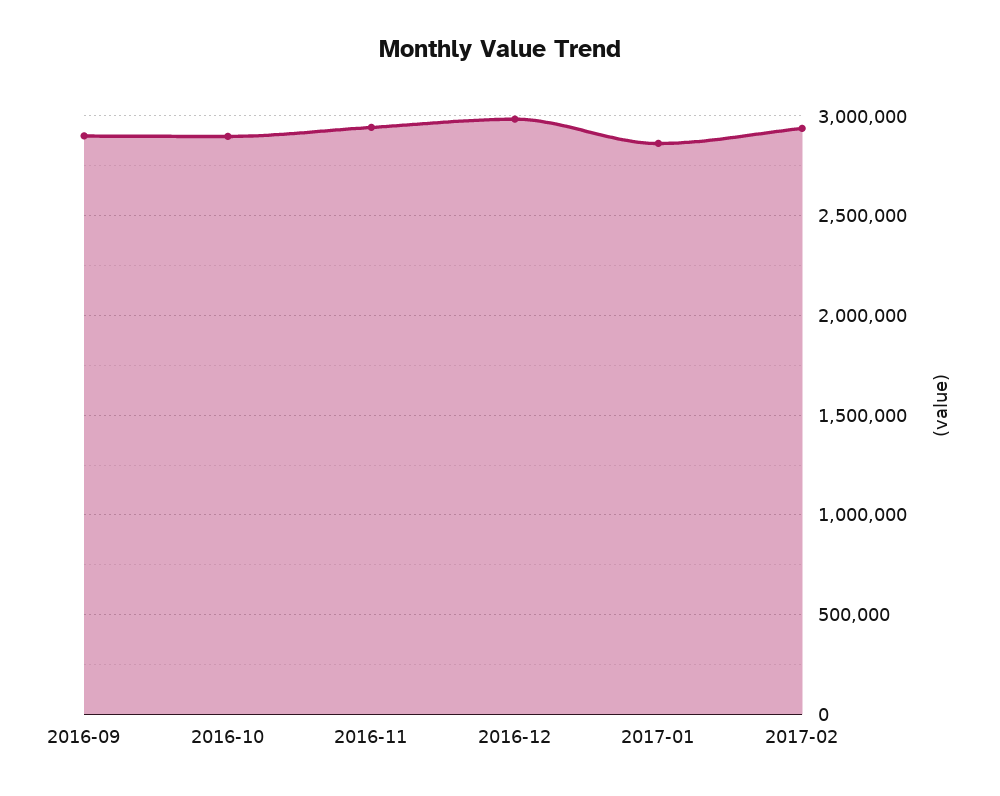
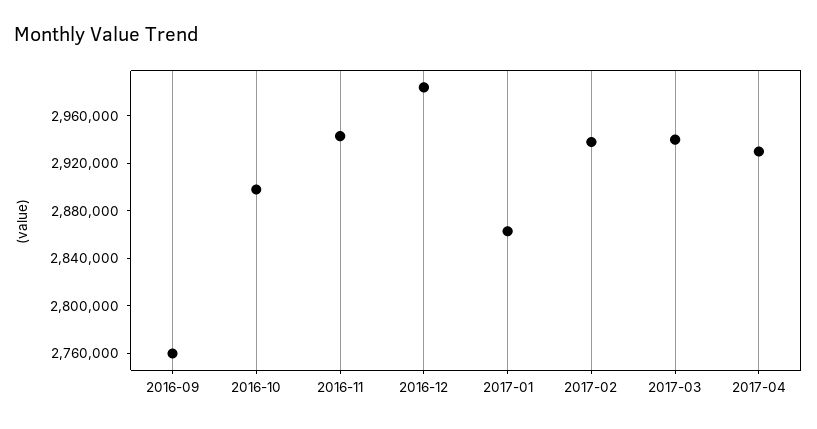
2016-09: 2900000 -> 2760000
2017-03: none -> 2940000
2017-04: none -> 2930000

